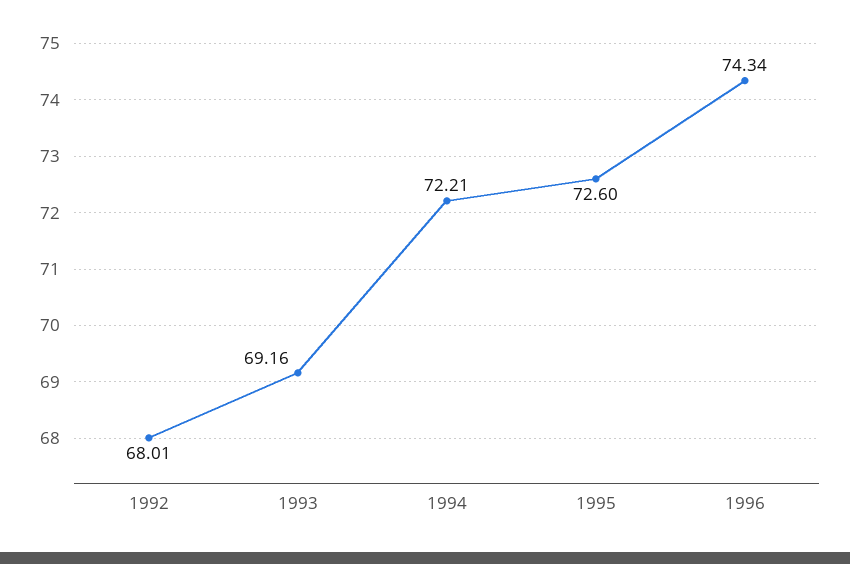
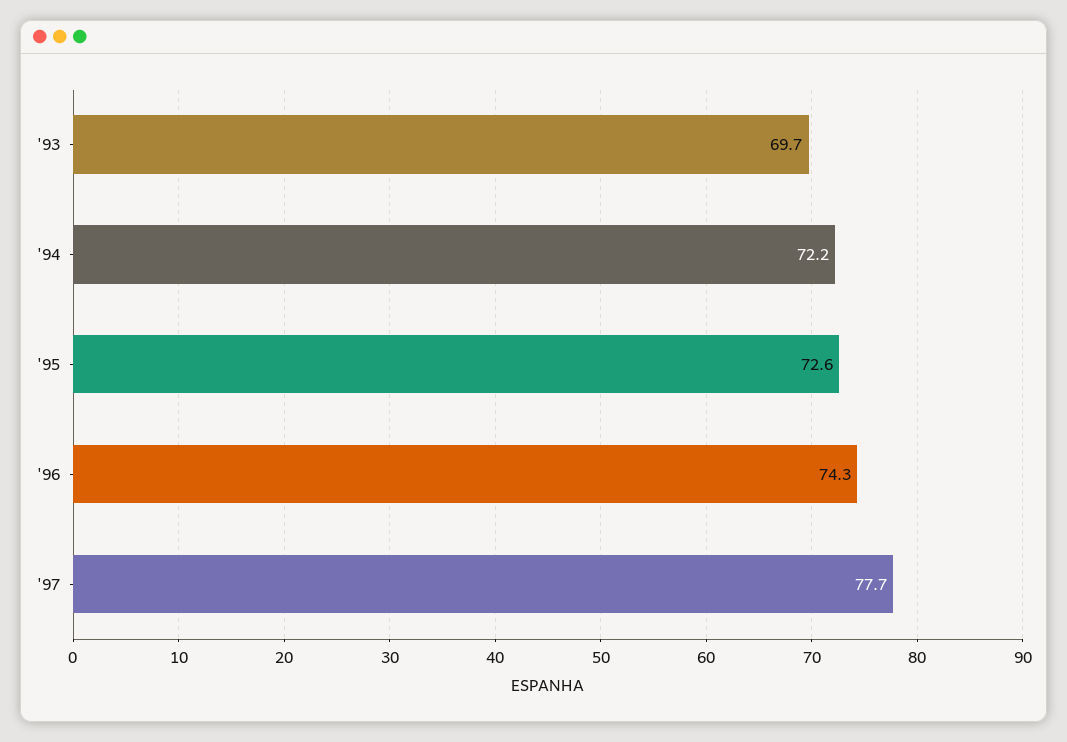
1992: 68.01 -> none
1993: 69.16 -> 69.7
'97: none -> 77.7

